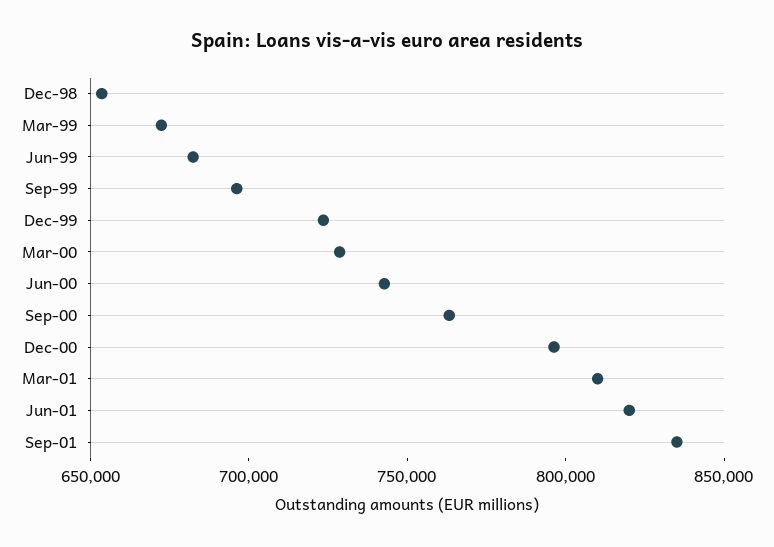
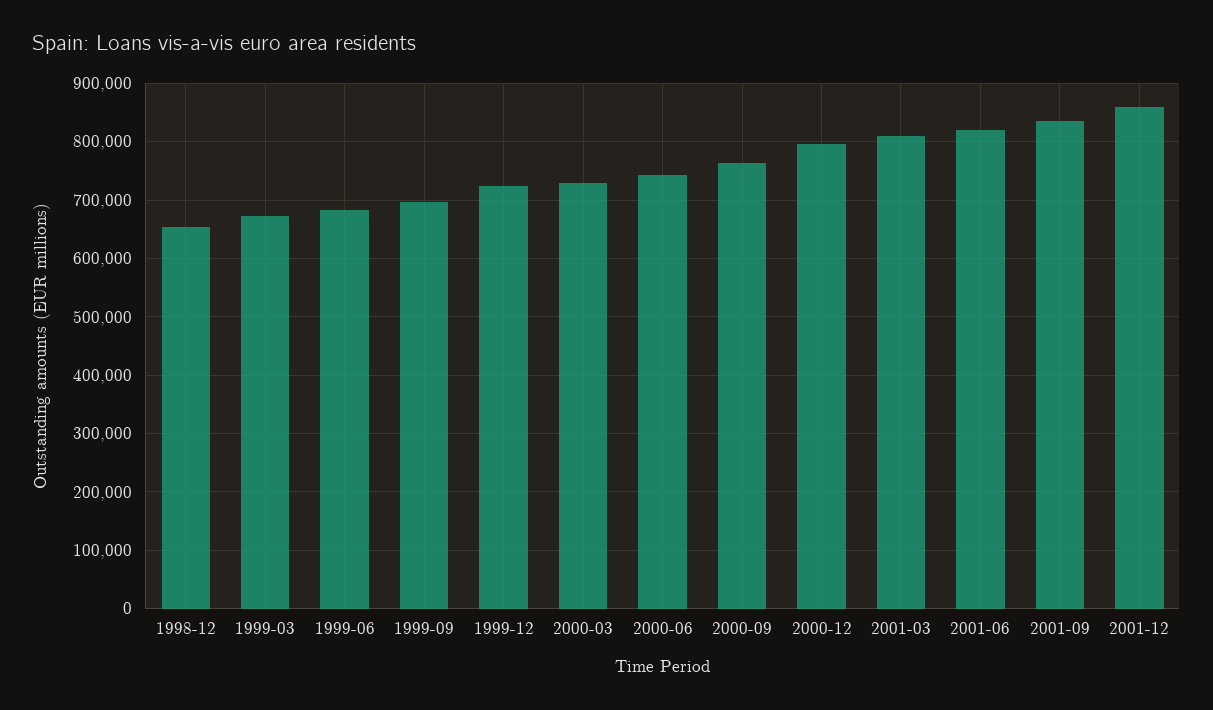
2001-12: none -> 860000

